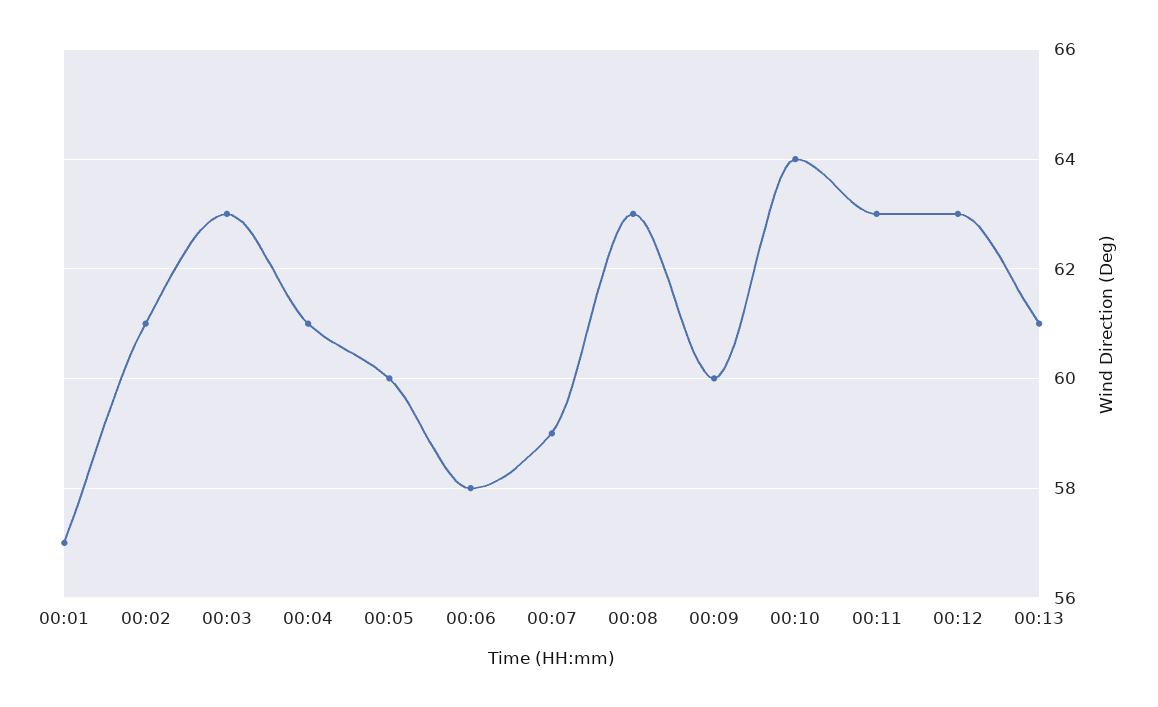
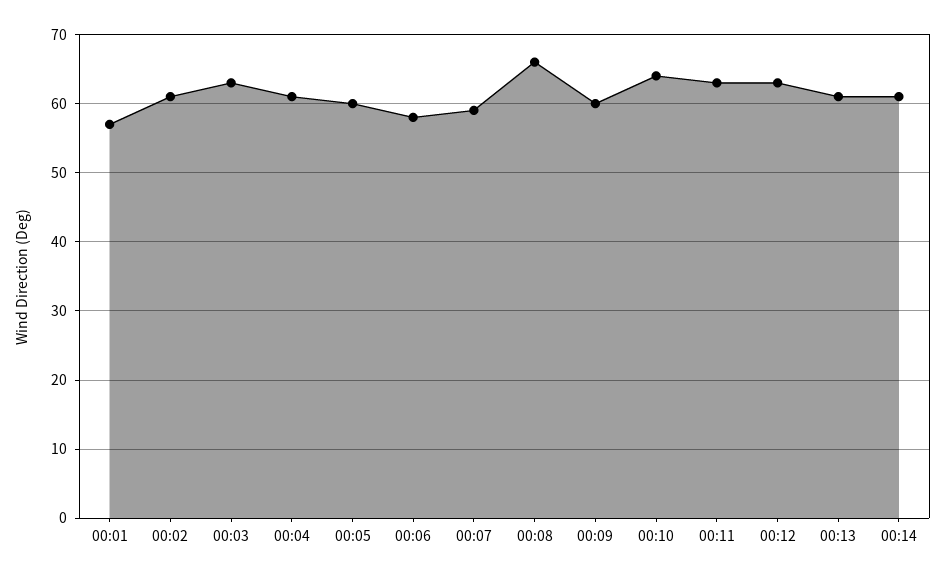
00:08: 63 -> 66
00:14: none -> 61

